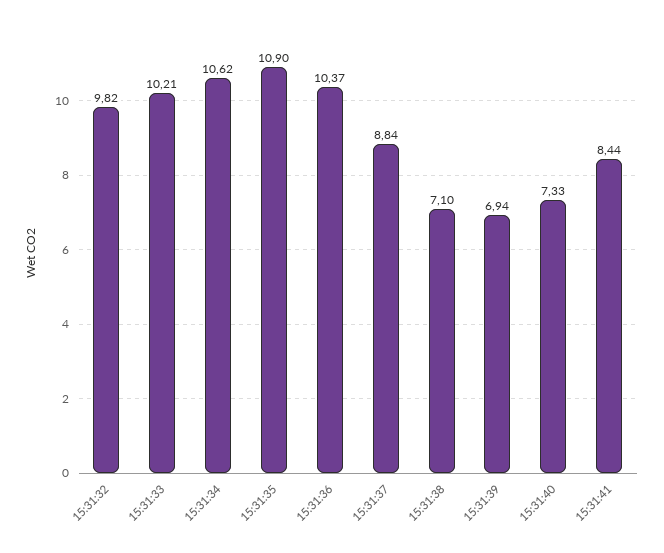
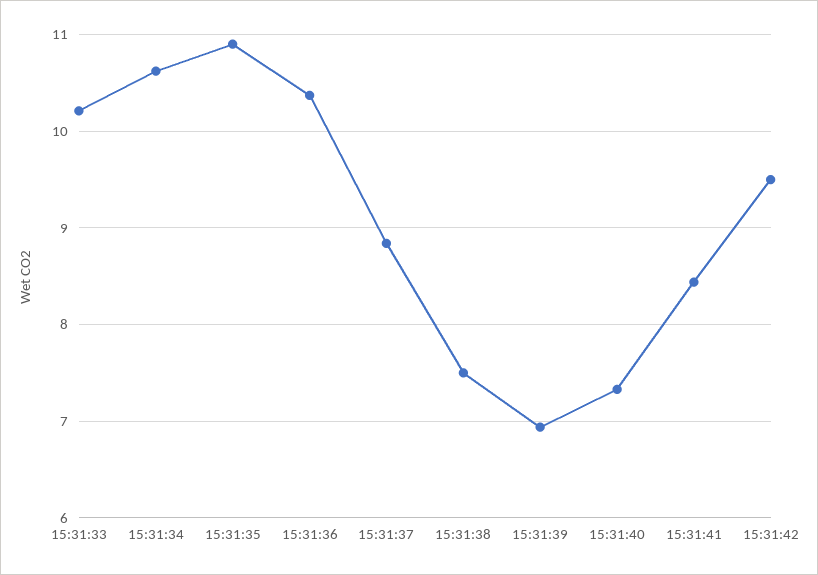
15:31:32: 9.82 -> none
15:31:38: 7.1 -> 7.5
15:31:42: none -> 9.5

